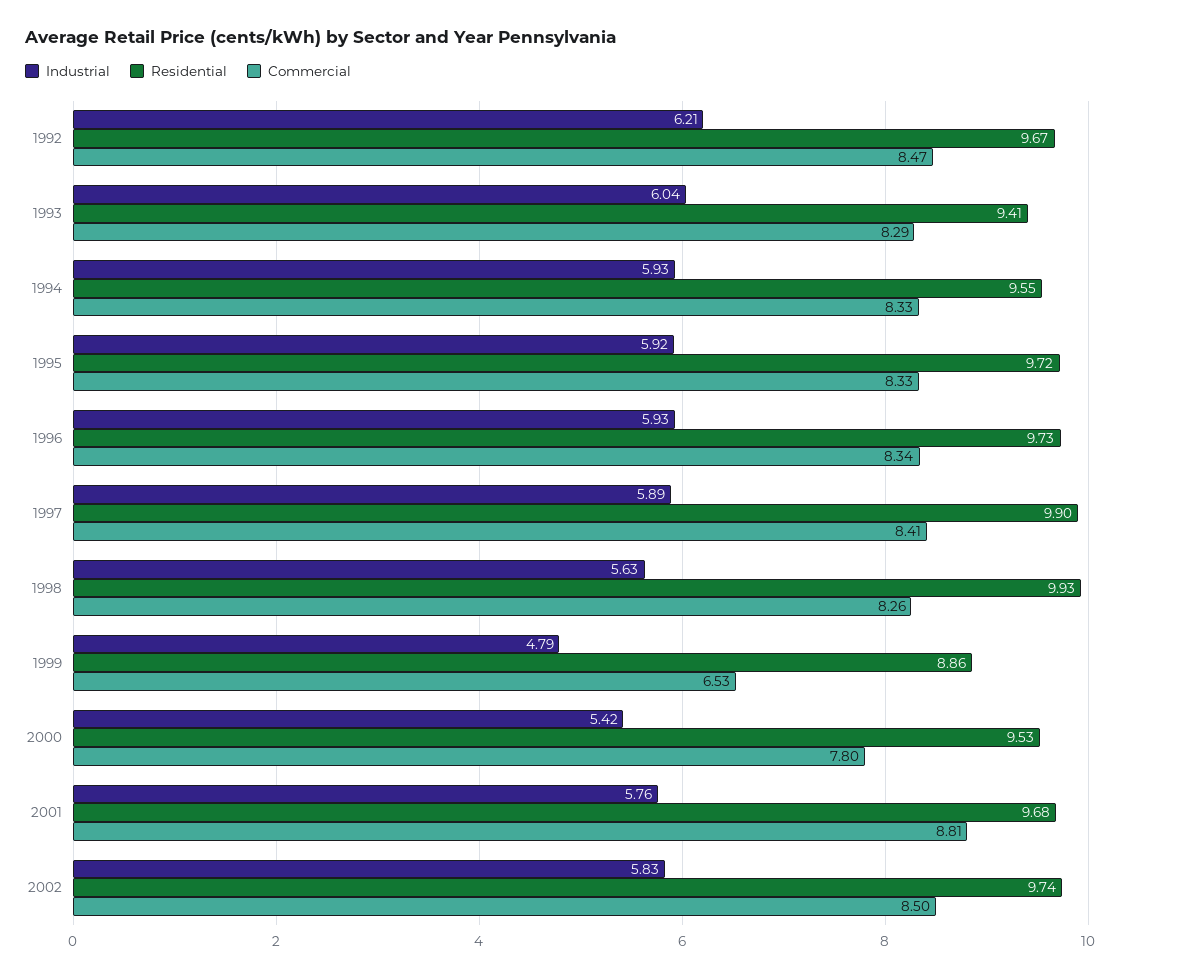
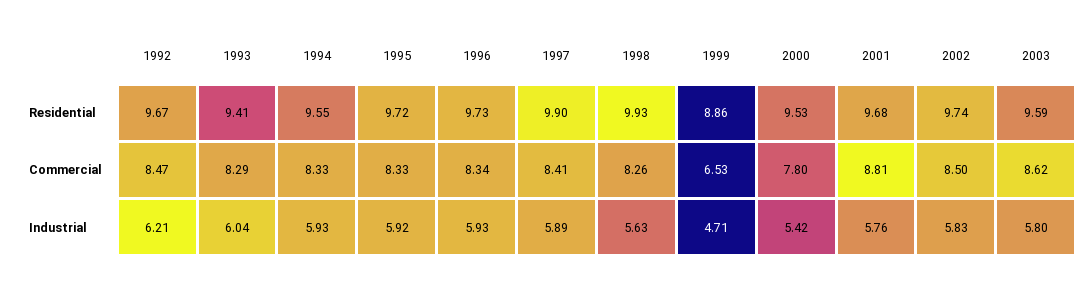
Industrial, 1999: 4.79 -> 4.71
Residential, 2003: none -> 9.59
Commercial, 2003: none -> 8.62
Industrial, 2003: none -> 5.8

